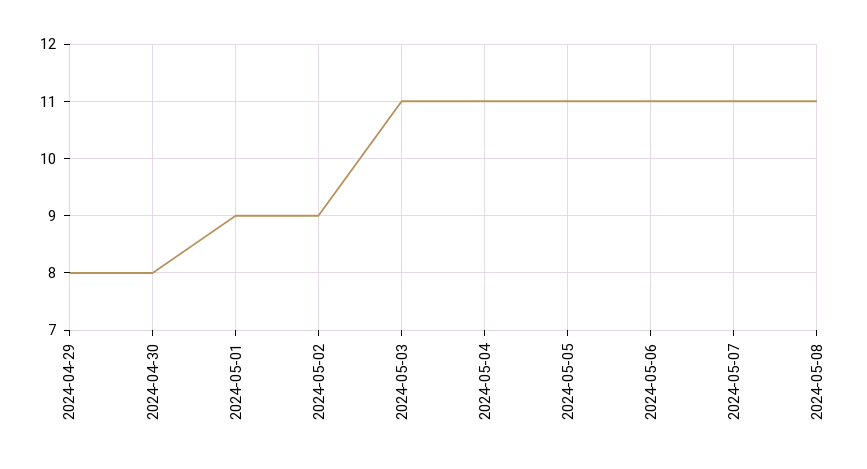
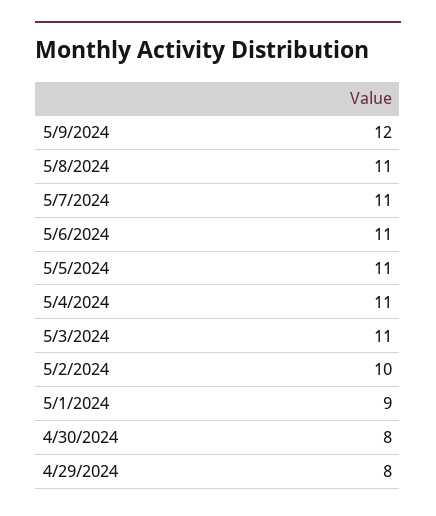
2024-05-02: 9 -> 10
5/9/2024: none -> 12

